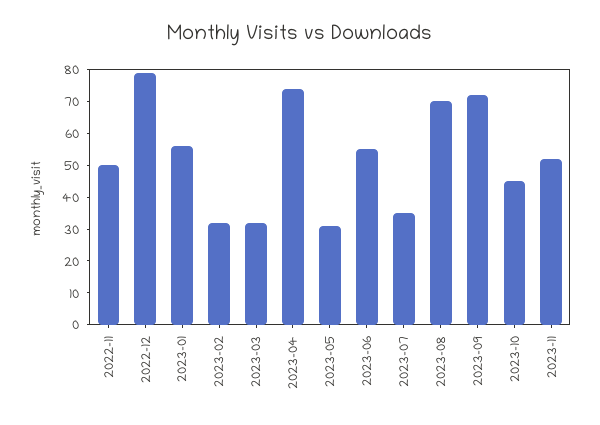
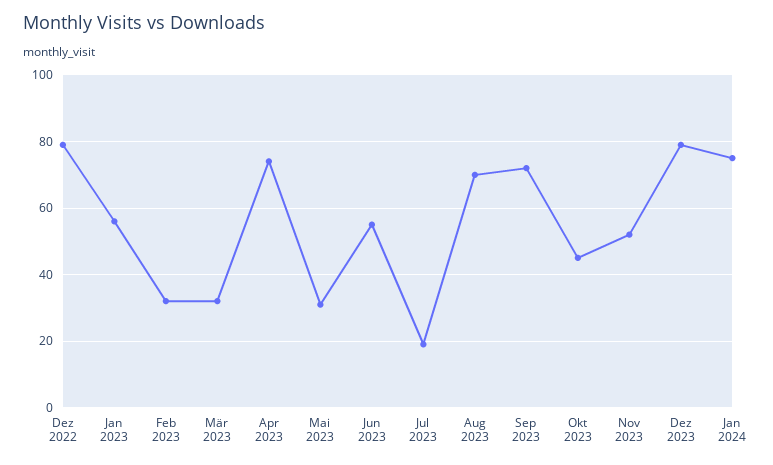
2022-11: 50 -> none
2023-07: 35 -> 20
Dez 2023: none -> 80
Jan 2024: none -> 75

